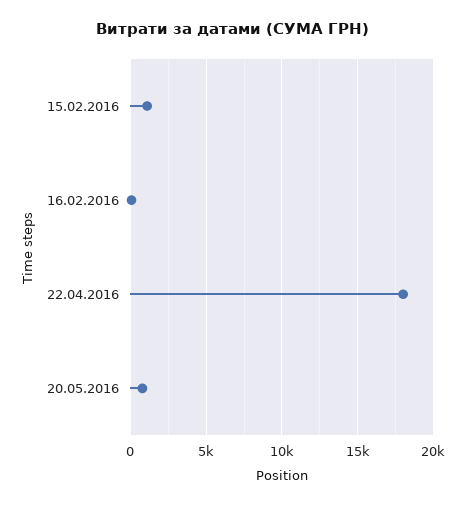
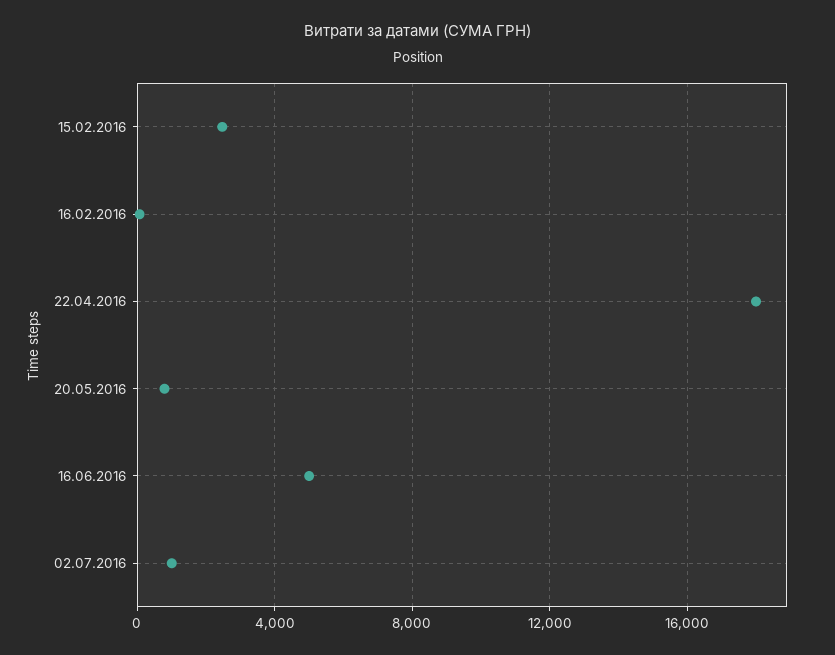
15.02.2016: 1000 -> 2500
16.06.2016: none -> 5000
02.07.2016: none -> 1000

